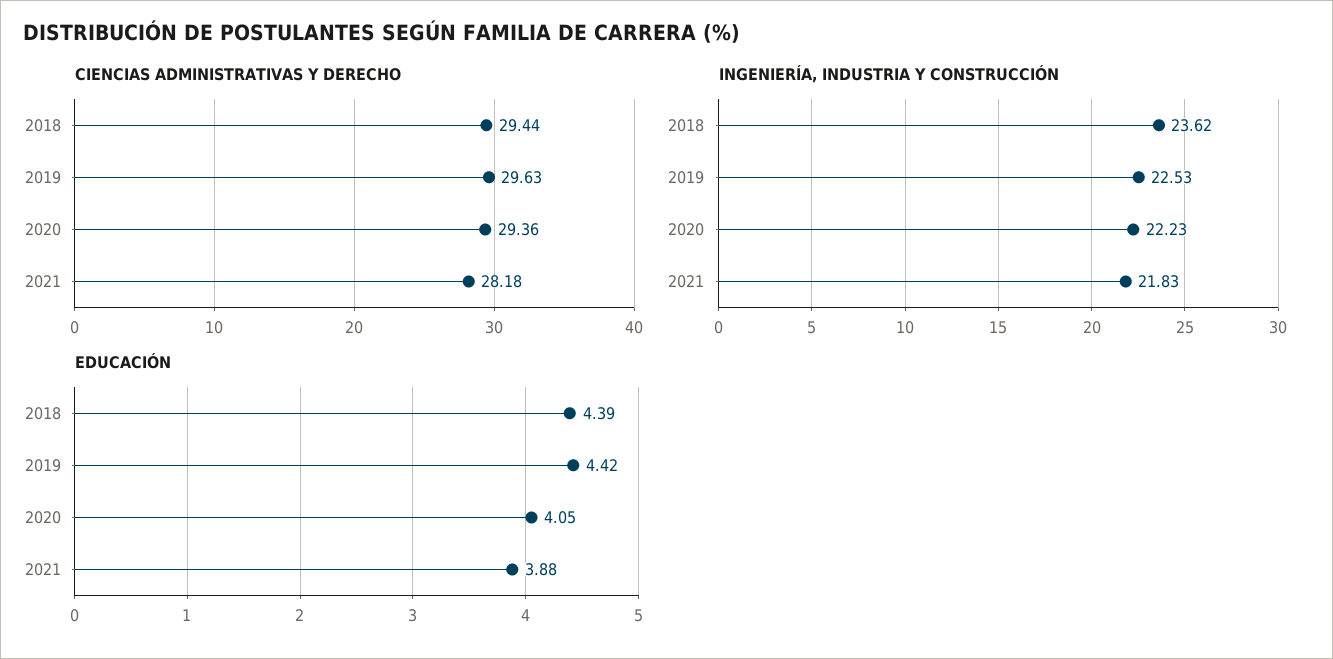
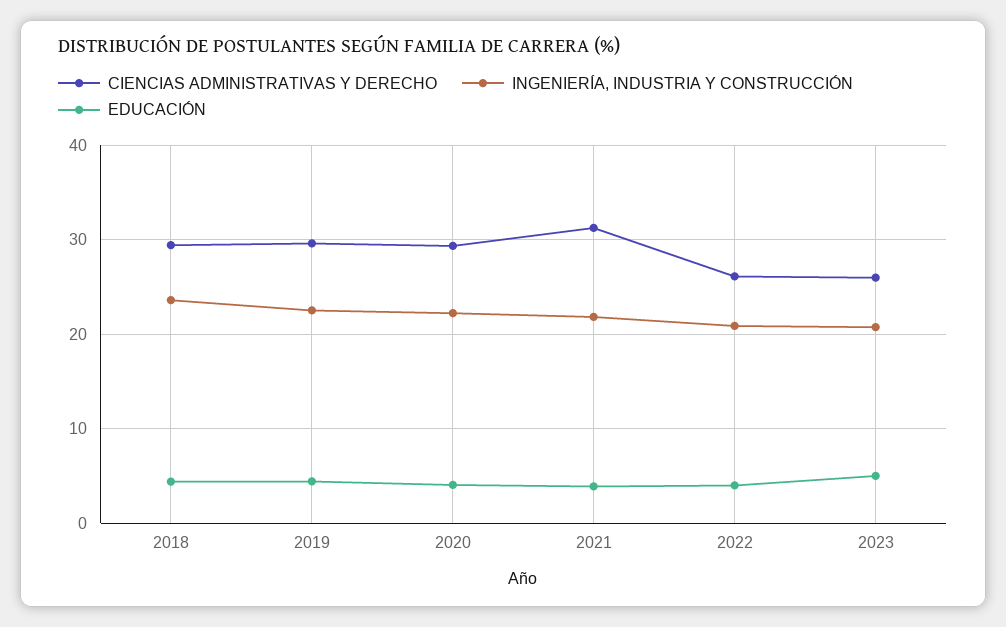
CIENCIAS ADMINISTRATIVAS Y DERECHO, 2021: 28.18 -> 31
CIENCIAS ADMINISTRATIVAS Y DERECHO, 2022: none -> 26
INGENIERÍA, INDUSTRIA Y CONSTRUCCIÓN, 2022: none -> 21
EDUCACIÓN, 2022: none -> 4
CIENCIAS ADMINISTRATIVAS Y DERECHO, 2023: none -> 26
INGENIERÍA, INDUSTRIA Y CONSTRUCCIÓN, 2023: none -> 21
EDUCACIÓN, 2023: none -> 5

